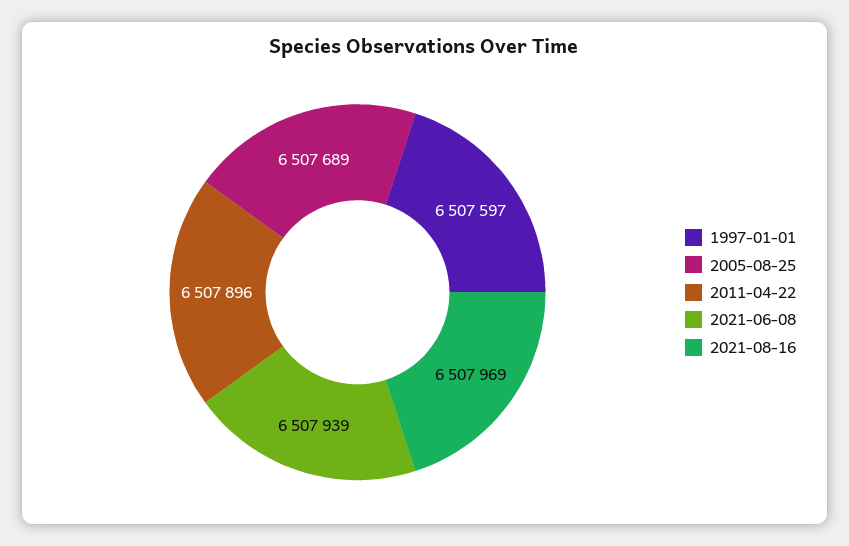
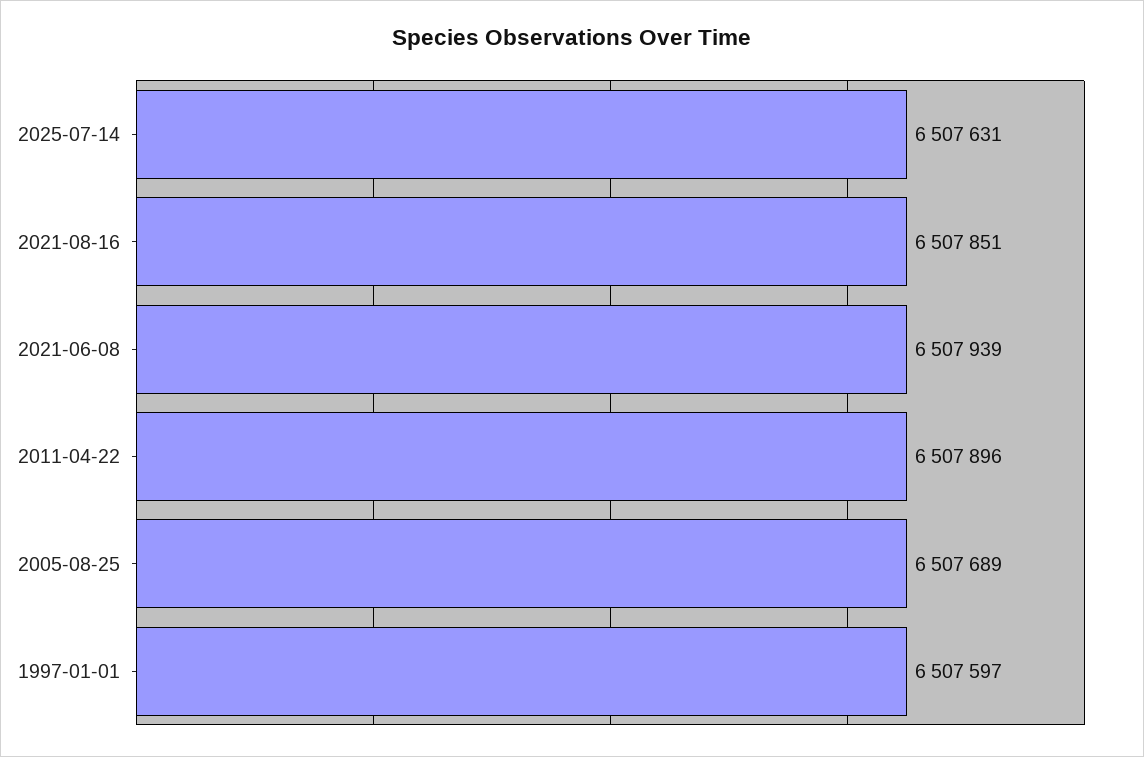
2021-08-16: 6507969 -> 6507851
2025-07-14: none -> 6507631

